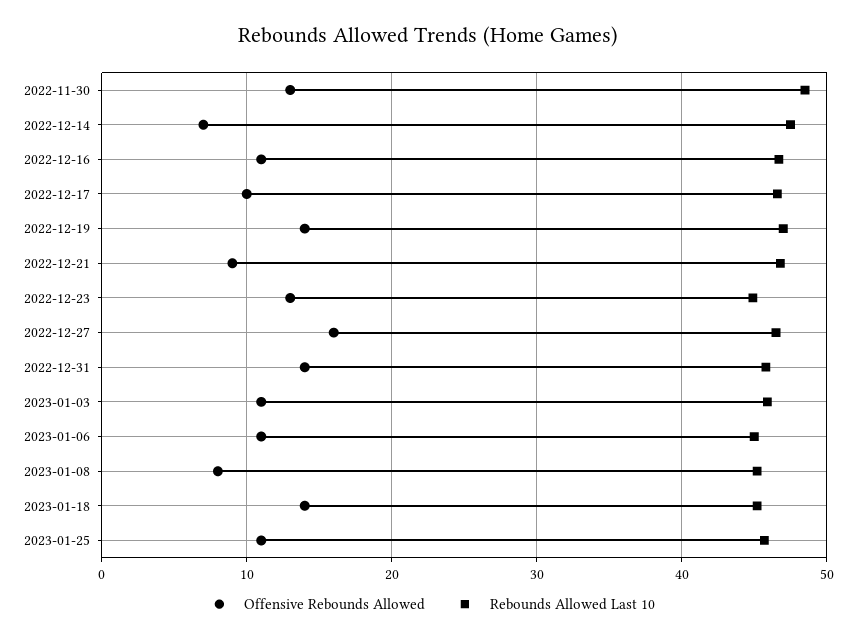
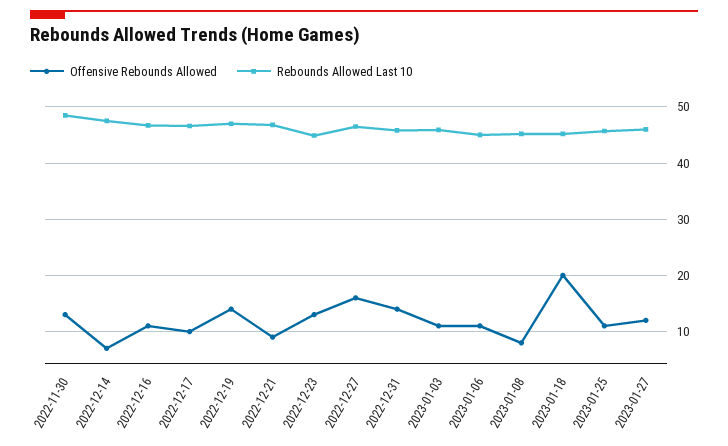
Offensive Rebounds Allowed, 2023-01-18: 14 -> 20
Offensive Rebounds Allowed, 2023-01-27: none -> 12
Rebounds Allowed Last 10, 2023-01-27: none -> 46

